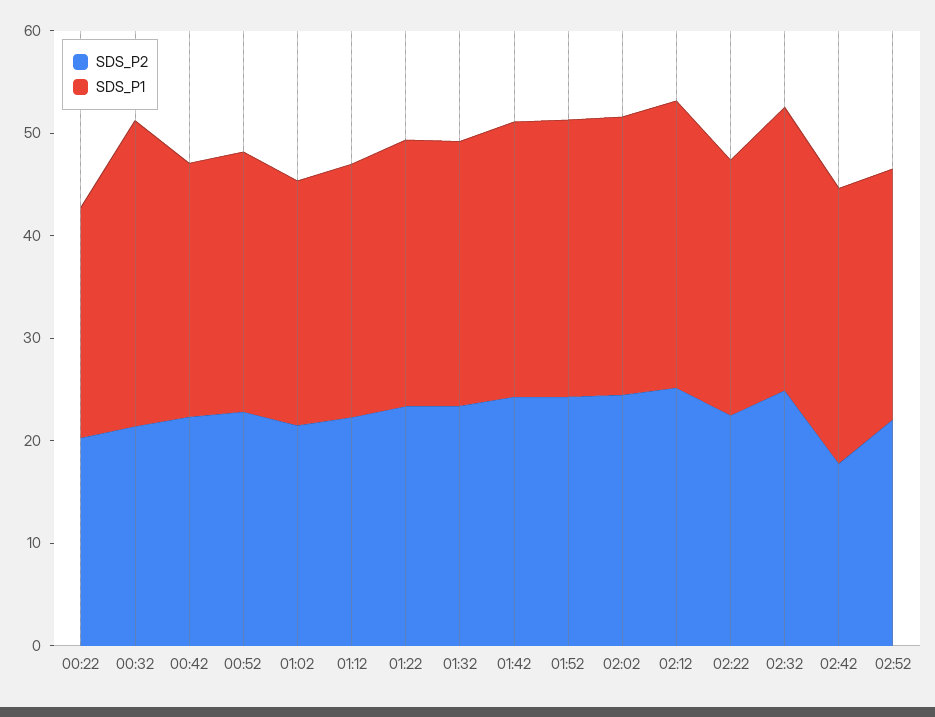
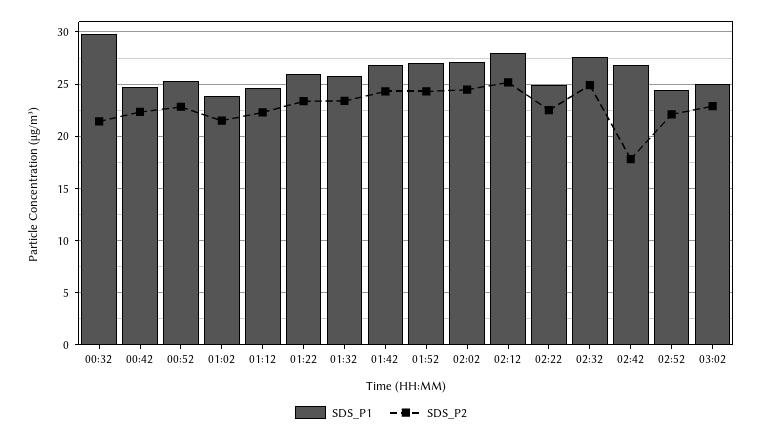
SDS_P2, 00:22: 20 -> none
SDS_P1, 00:22: 22 -> none
SDS_P1, 03:02: none -> 25
SDS_P2, 03:02: none -> 23

